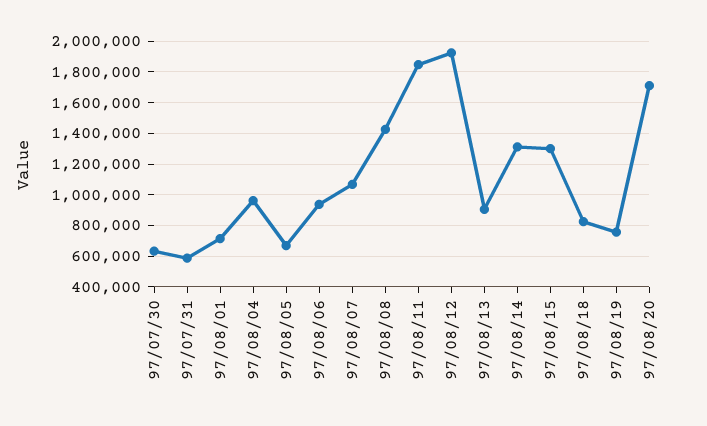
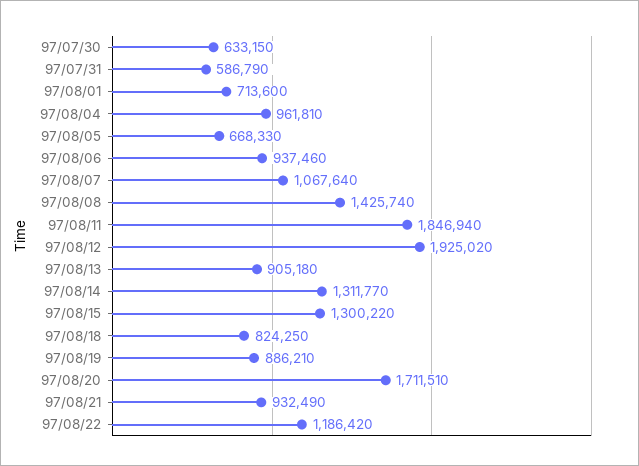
97/08/19: 750000 -> 886210
97/08/21: none -> 932490
97/08/22: none -> 1186420

